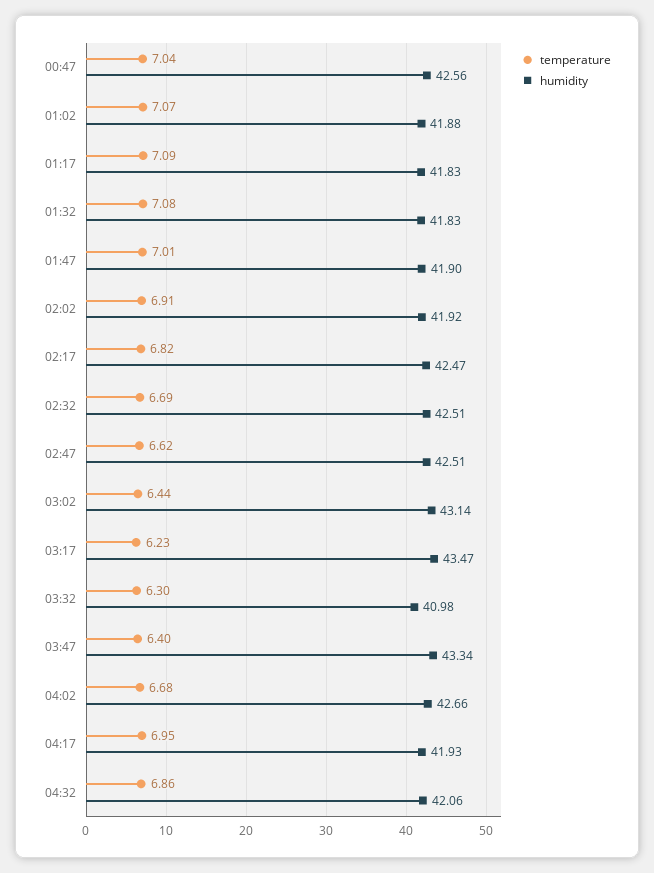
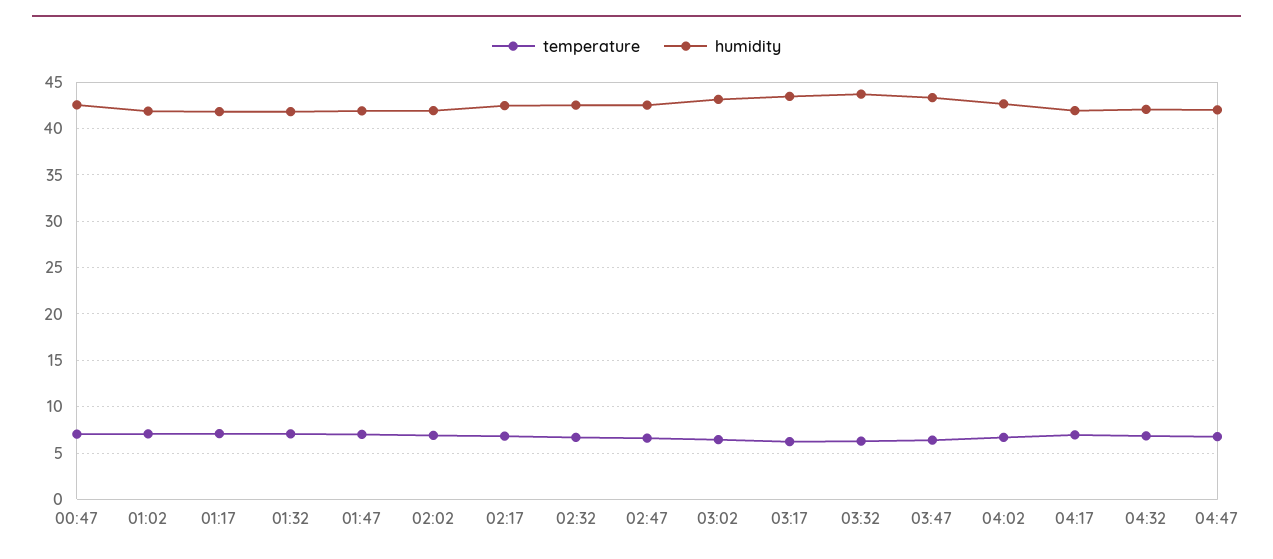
humidity, 03:32: 40.98 -> 44
temperature, 04:47: none -> 7
humidity, 04:47: none -> 42

